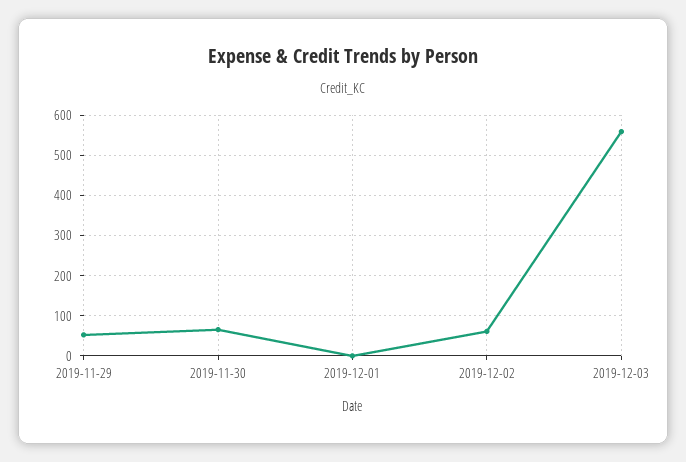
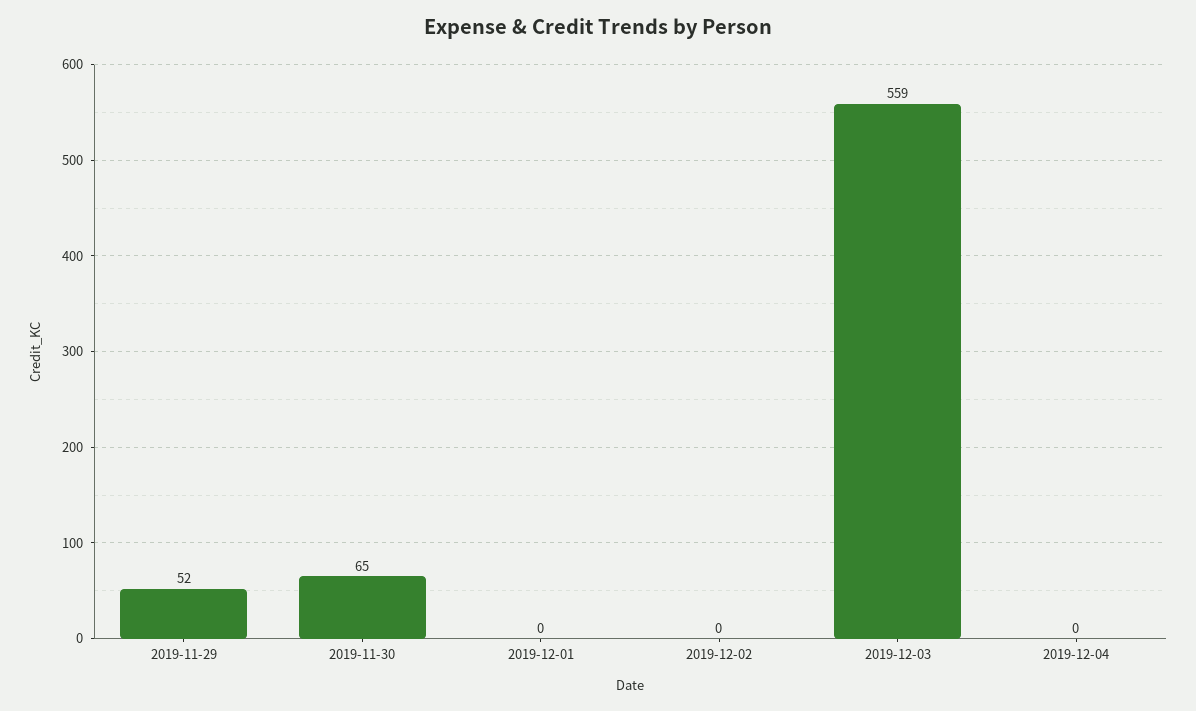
2019-12-02: 60 -> 0
2019-12-04: none -> 0

